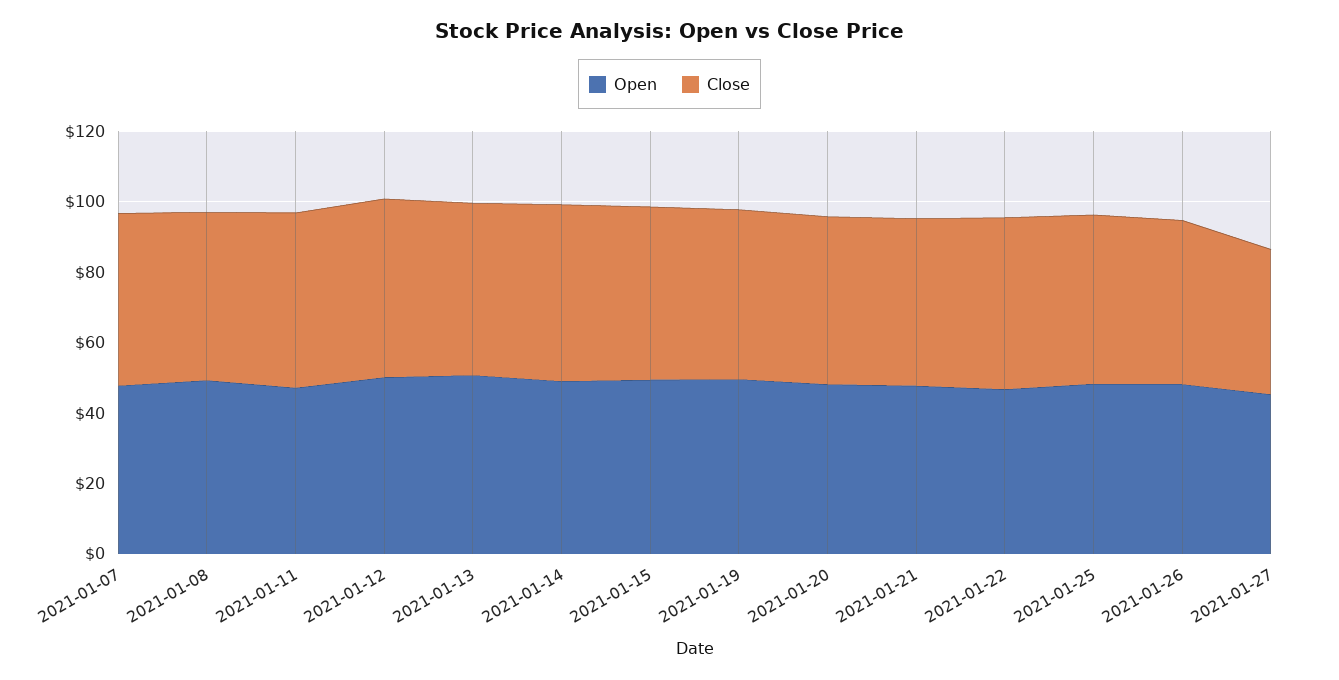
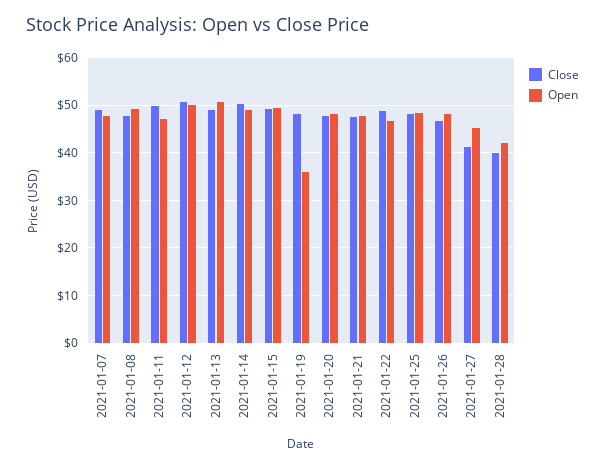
Open, 2021-01-19: 50 -> 36
Close, 2021-01-28: none -> 40
Open, 2021-01-28: none -> 42

